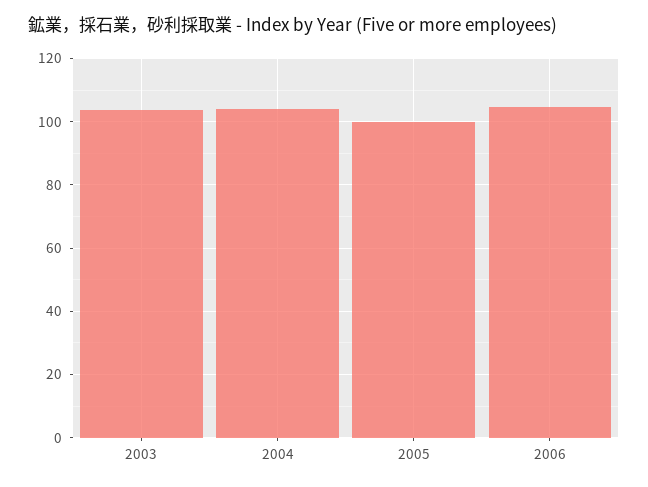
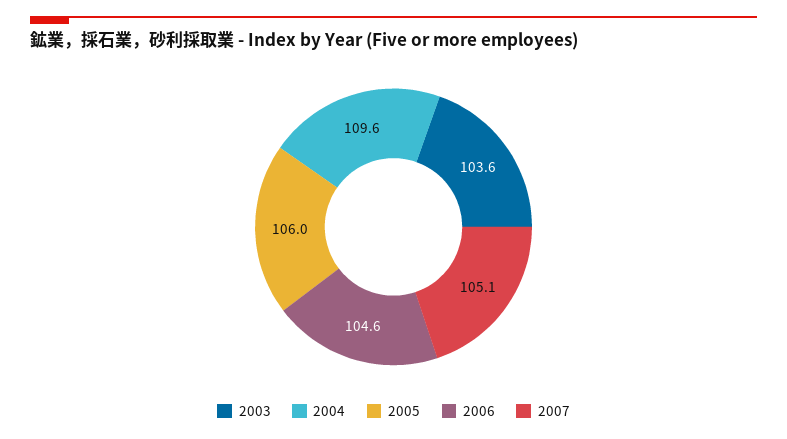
2004: 104 -> 109.6
2005: 100 -> 106
2007: none -> 105.1

